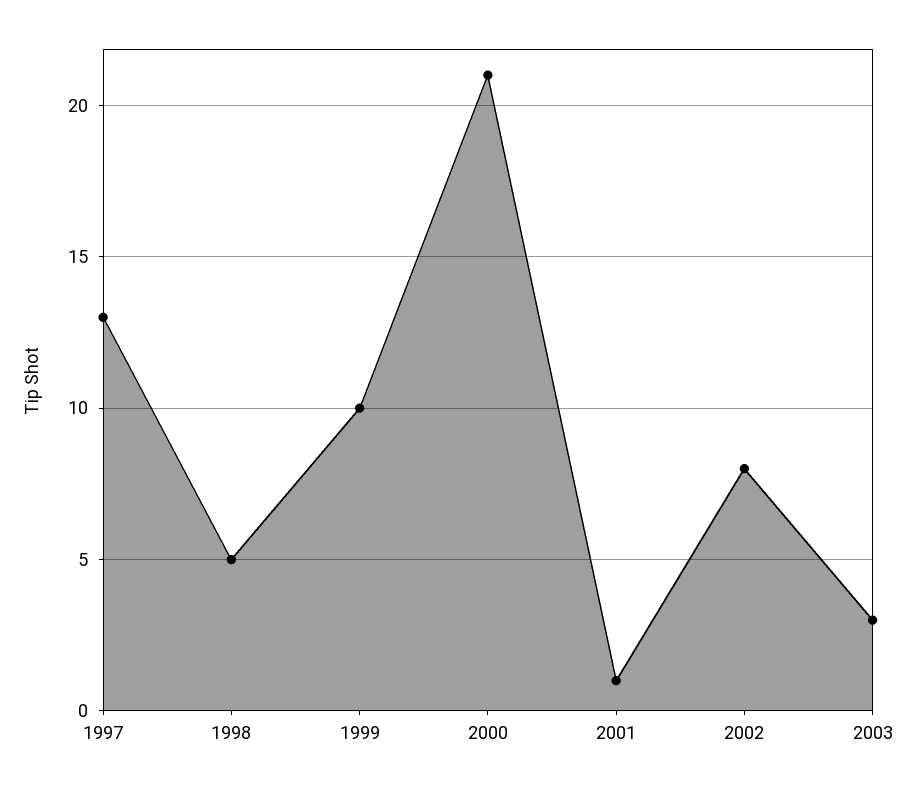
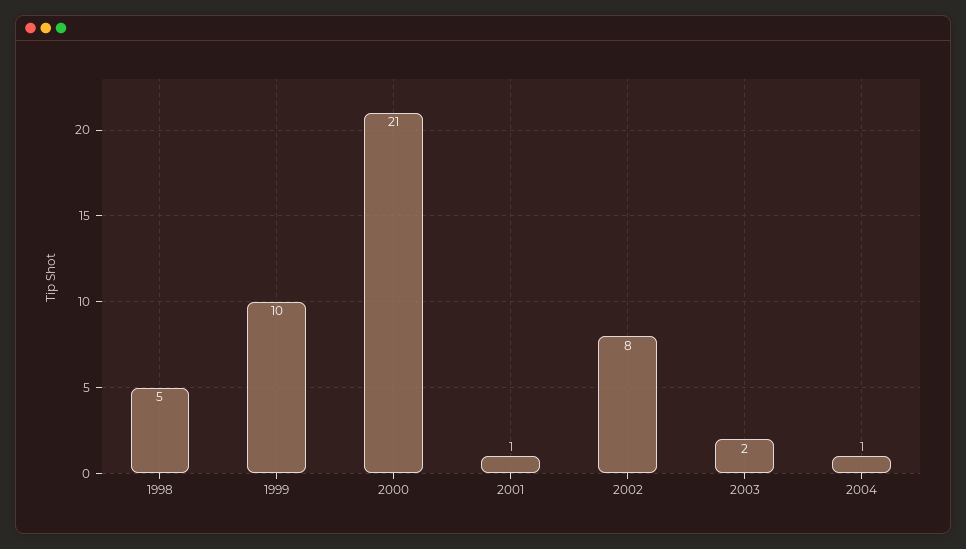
1997: 13 -> none
2003: 3 -> 2
2004: none -> 1

